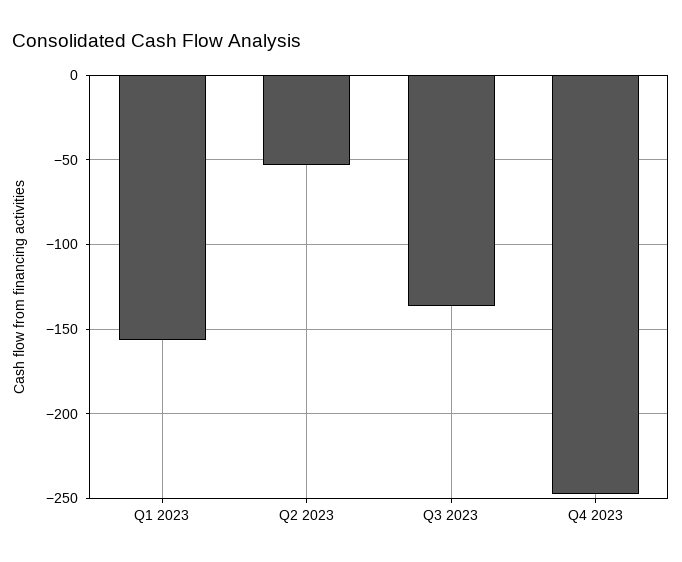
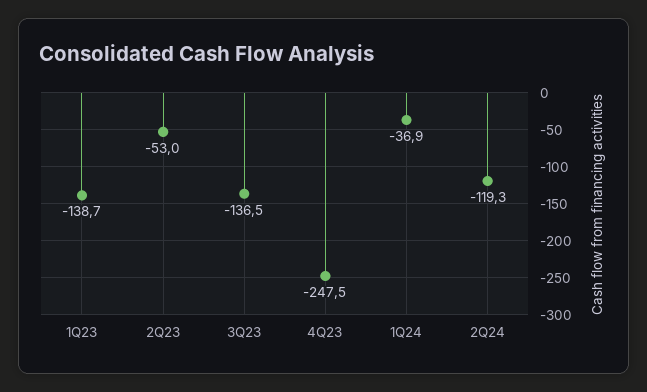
Q1 2023: -155 -> -138.7
1Q24: none -> -36.9
2Q24: none -> -119.3

